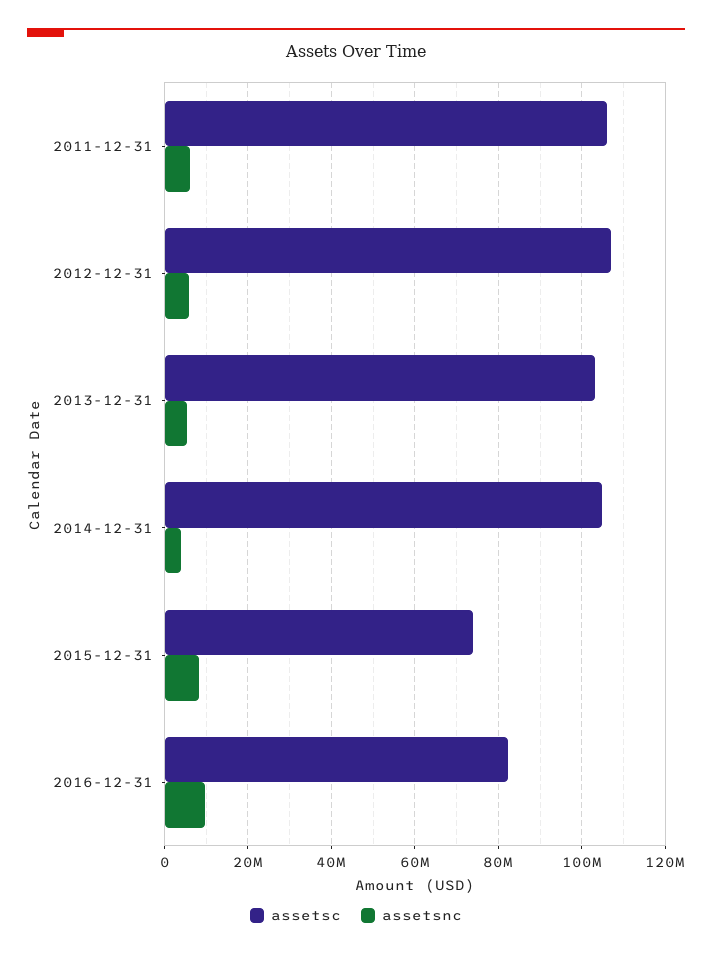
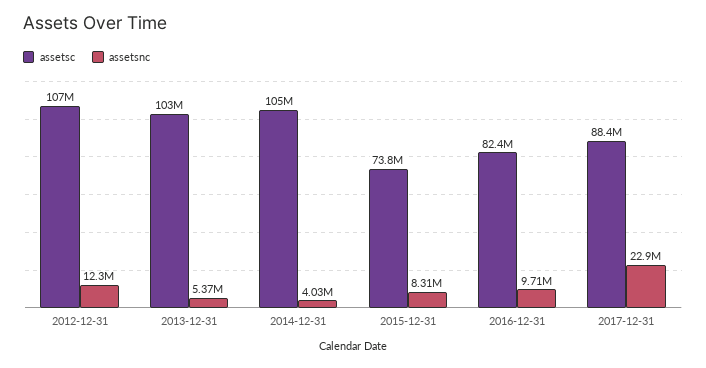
assetsc, 2011-12-31: 106000000 -> none
assetsnc, 2011-12-31: 6000000 -> none
assetsnc, 2012-12-31: 6000000 -> 12300000
assetsc, 2017-12-31: none -> 88400000
assetsnc, 2017-12-31: none -> 22900000

